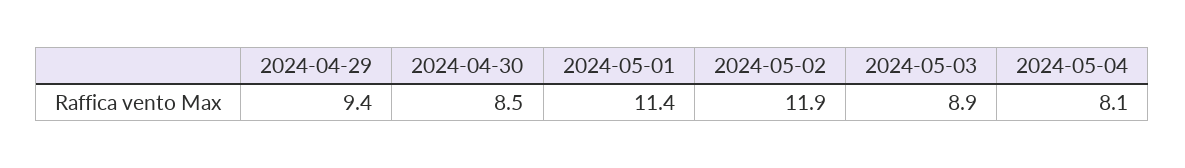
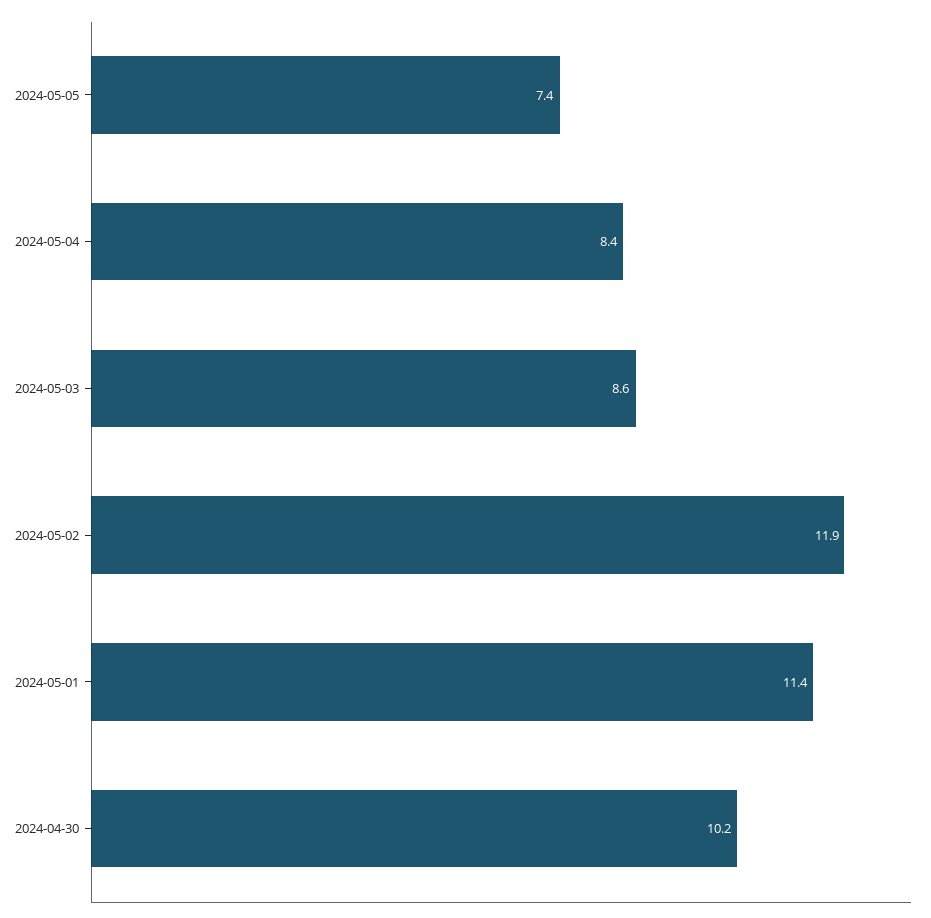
2024-04-29: 9.4 -> none
2024-04-30: 8.5 -> 10.2
2024-05-03: 8.9 -> 8.6
2024-05-04: 8.1 -> 8.4
2024-05-05: none -> 7.4

